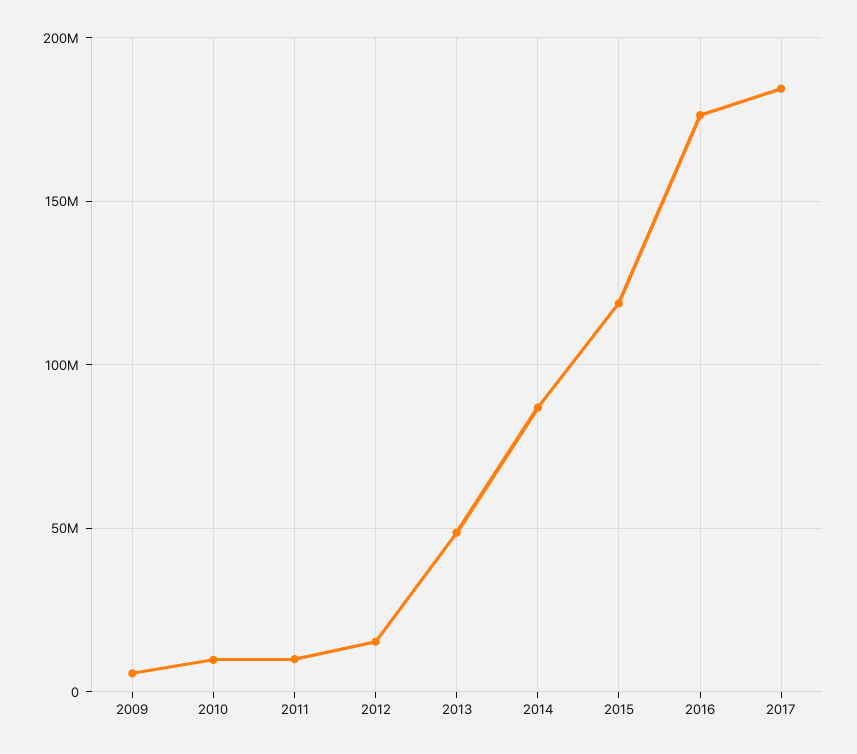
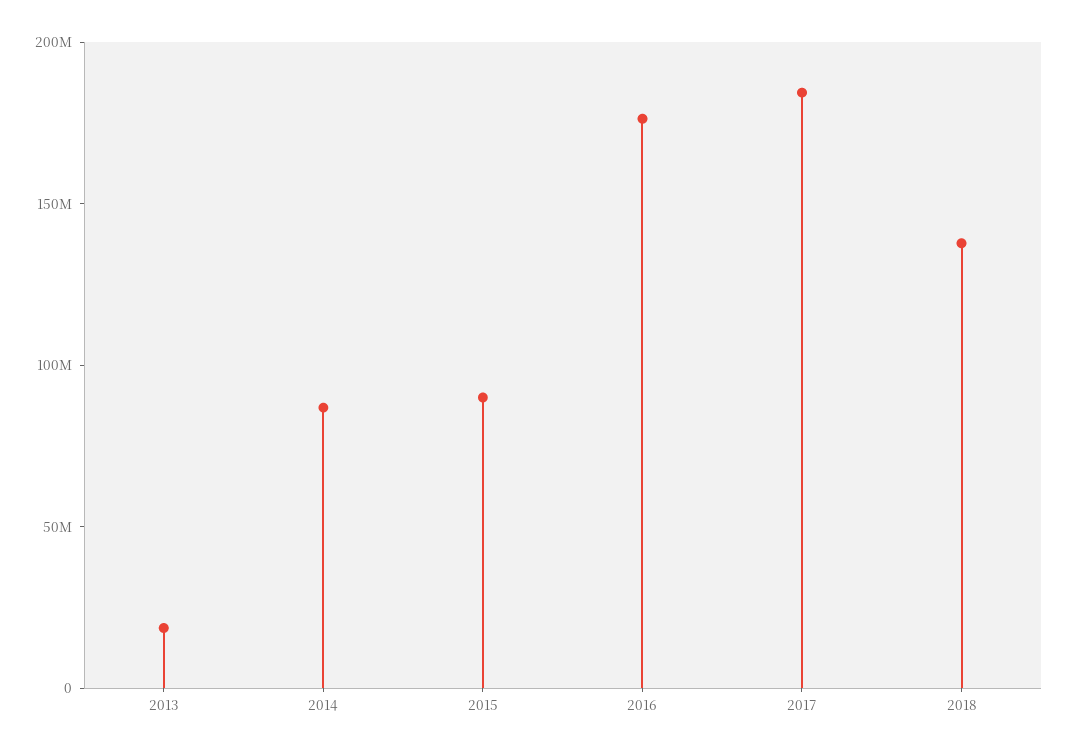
2009: 5000000 -> none
2010: 10000000 -> none
2011: 10000000 -> none
2012: 15000000 -> none
2013: 50000000 -> 20000000
2015: 120000000 -> 90000000
2018: none -> 140000000

